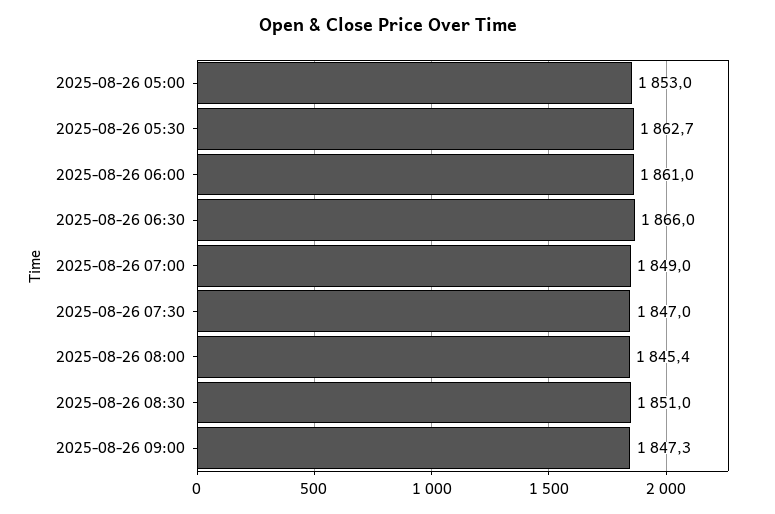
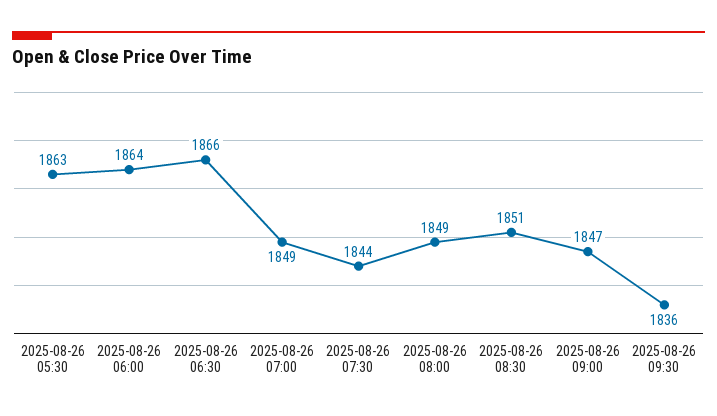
2025-08-26 05:00: 1853 -> none
2025-08-26 06:00: 1861 -> 1864
2025-08-26 07:30: 1847 -> 1844
2025-08-26 08:00: 1845.4 -> 1849
2025-08-26 09:30: none -> 1836

